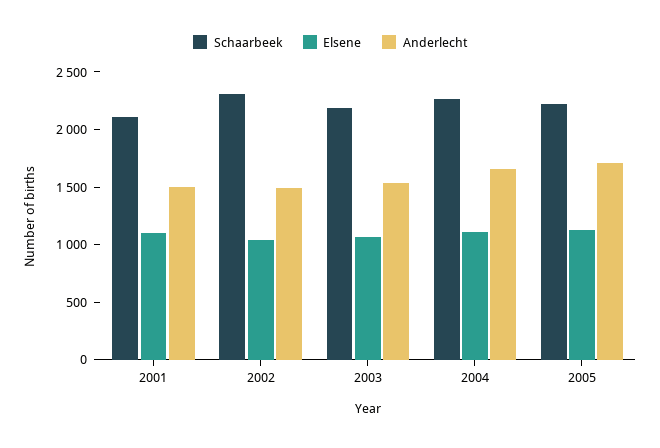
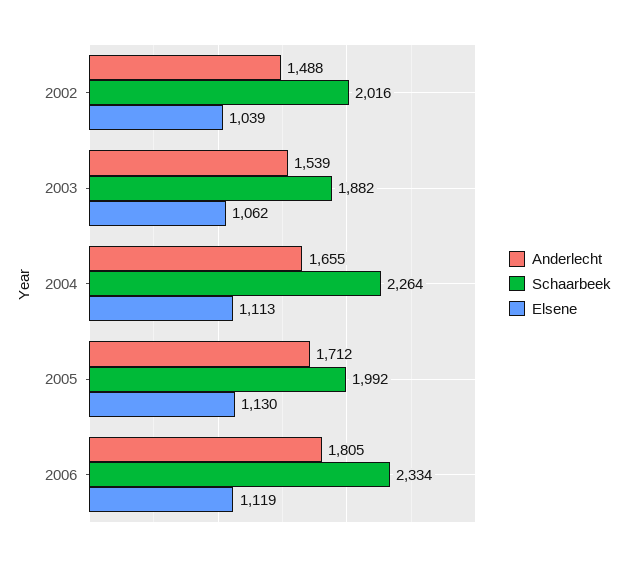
Schaarbeek, 2001: 2100 -> none
Elsene, 2001: 1100 -> none
Anderlecht, 2001: 1500 -> none
Schaarbeek, 2002: 2300 -> 2016
Schaarbeek, 2003: 2200 -> 1882
Schaarbeek, 2005: 2200 -> 1992
Anderlecht, 2006: none -> 1805
Schaarbeek, 2006: none -> 2334
Elsene, 2006: none -> 1119

